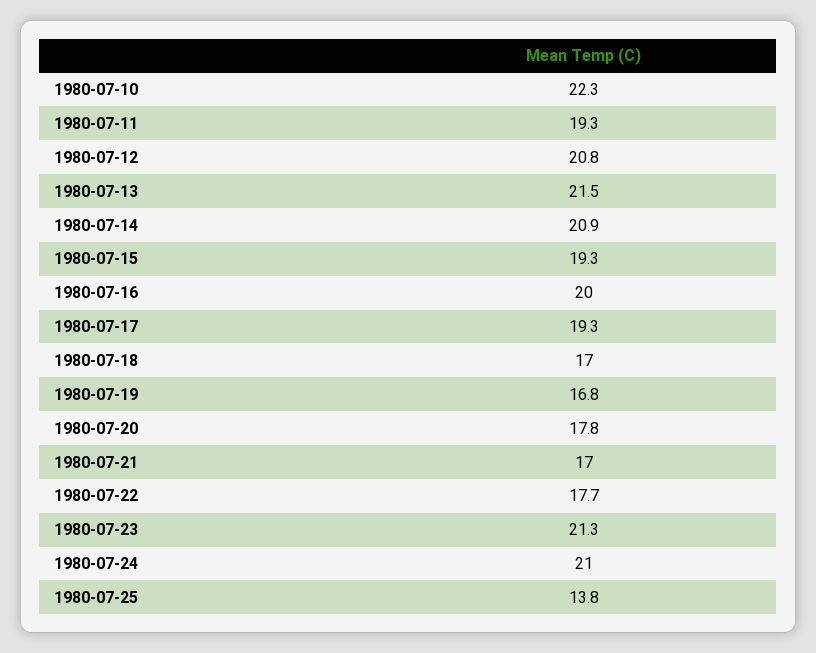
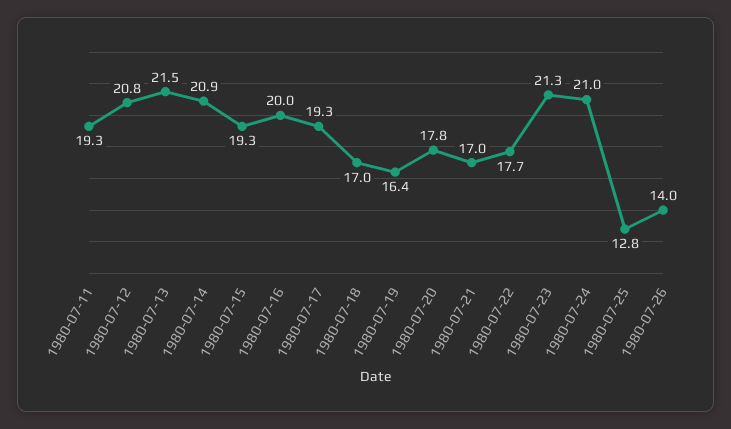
1980-07-10: 22.3 -> none
1980-07-19: 16.8 -> 16.4
1980-07-25: 13.8 -> 12.8
1980-07-26: none -> 14

